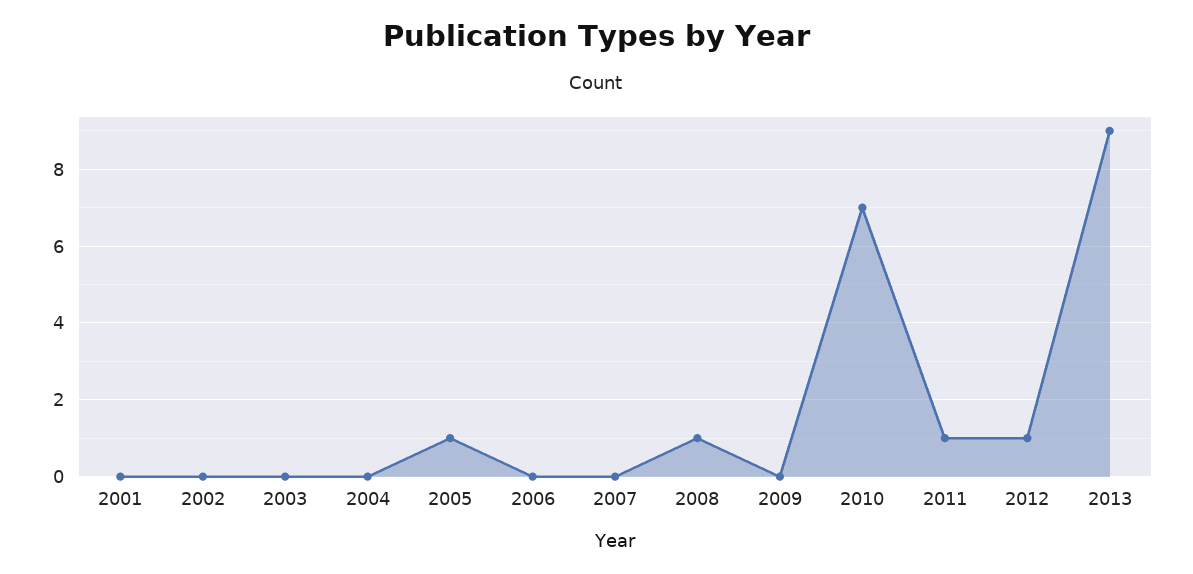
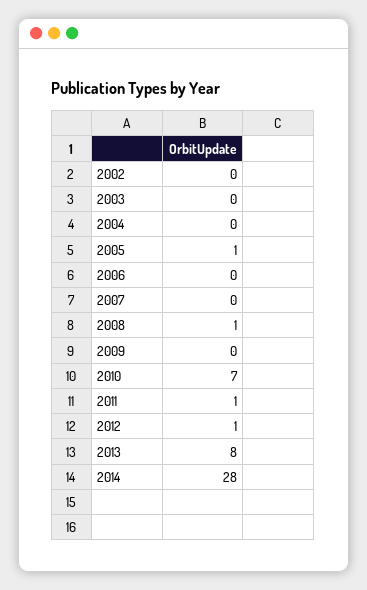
2001: 0 -> none
2013: 9 -> 8
2014: none -> 28

